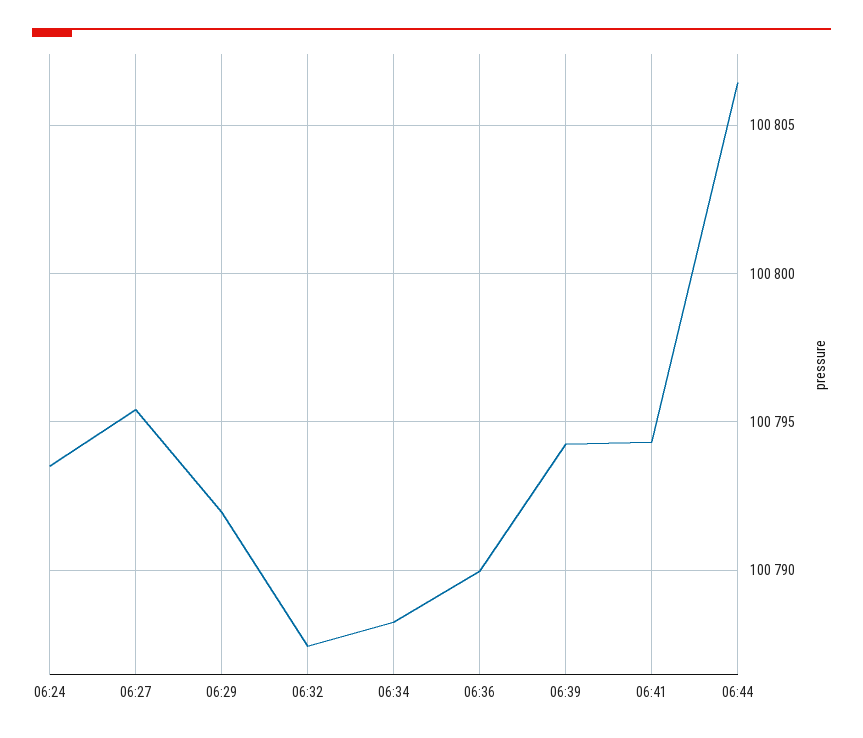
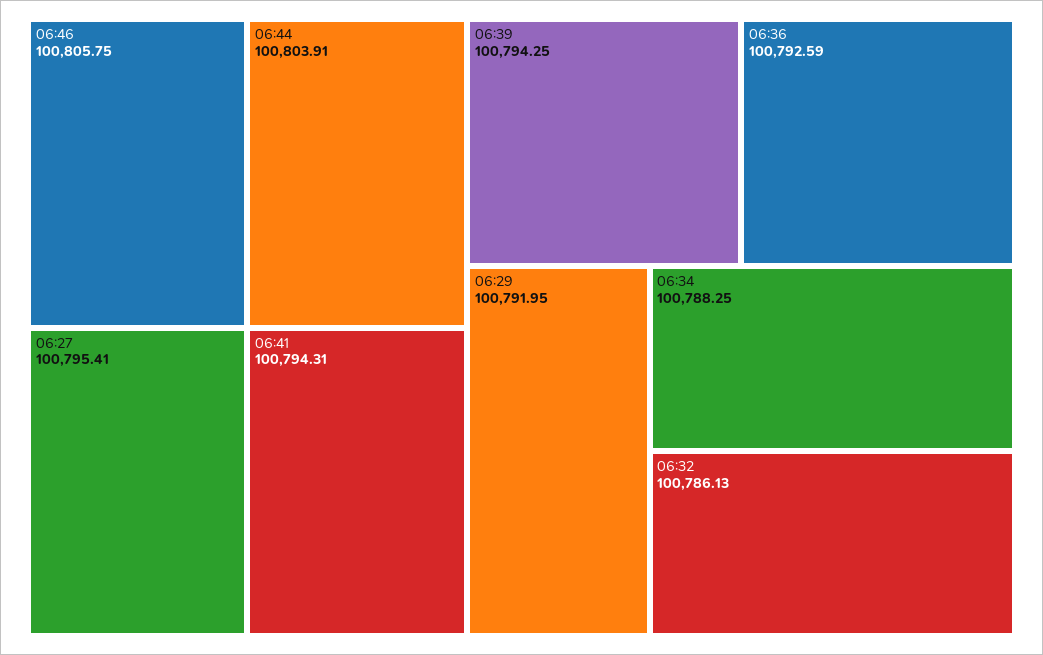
06:24: 100793.5 -> none
06:32: 100787.5 -> 100786.13
06:36: 100790 -> 100792.59
06:44: 100806.5 -> 100803.91
06:46: none -> 100805.75

